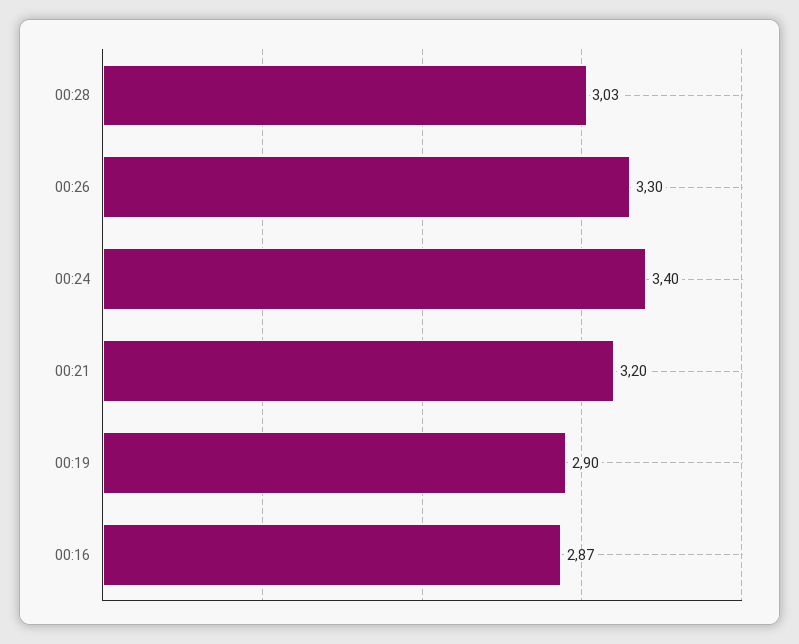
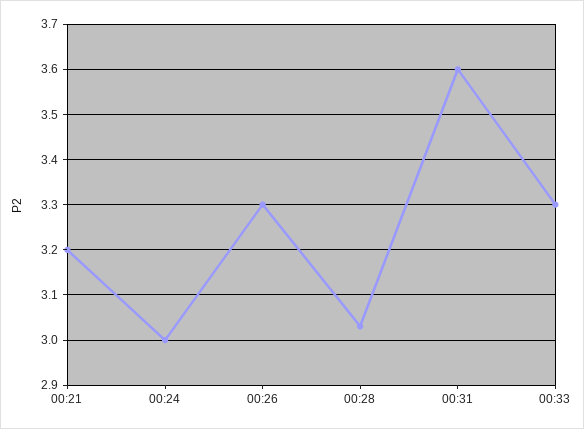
00:24: 3.4 -> 3
00:19: 2.9 -> none
00:16: 2.87 -> none
00:31: none -> 3.6
00:33: none -> 3.3

